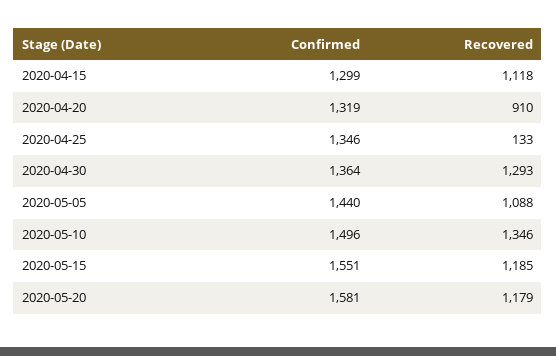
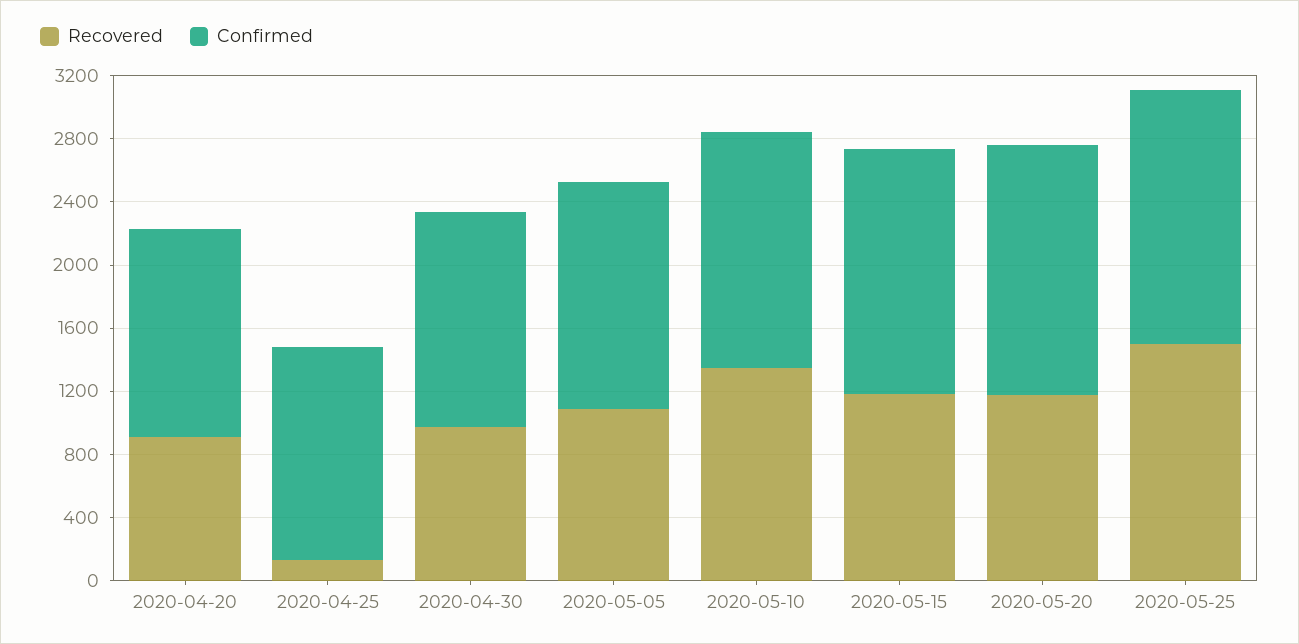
Confirmed, 2020-04-15: 1299 -> none
Recovered, 2020-04-15: 1118 -> none
Recovered, 2020-04-30: 1293 -> 1000
Recovered, 2020-05-25: none -> 1500
Confirmed, 2020-05-25: none -> 1600

